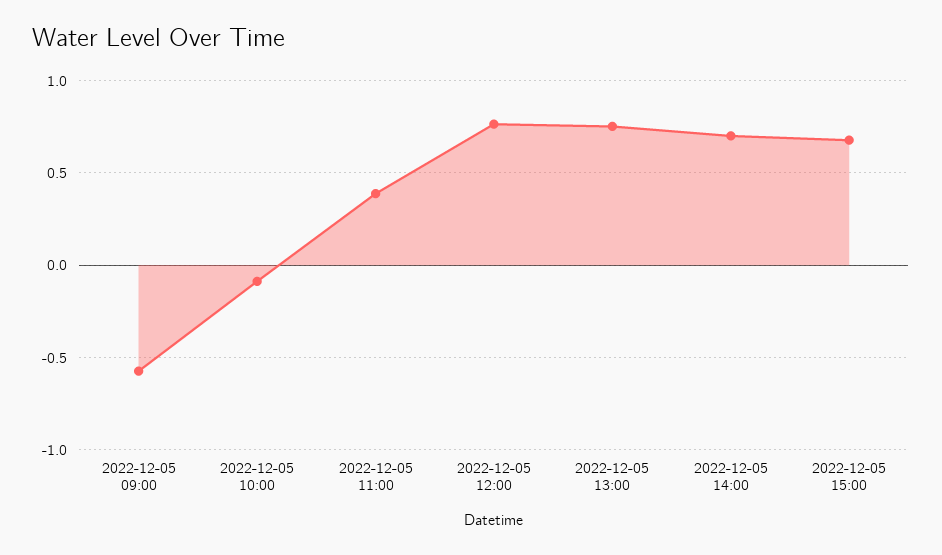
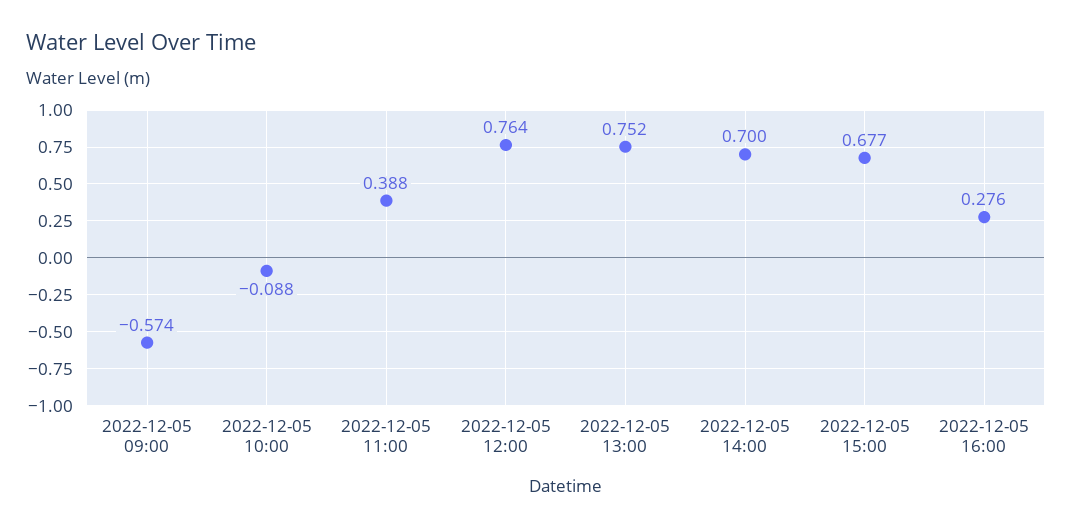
2022-12-05 16:00: none -> 0.276

